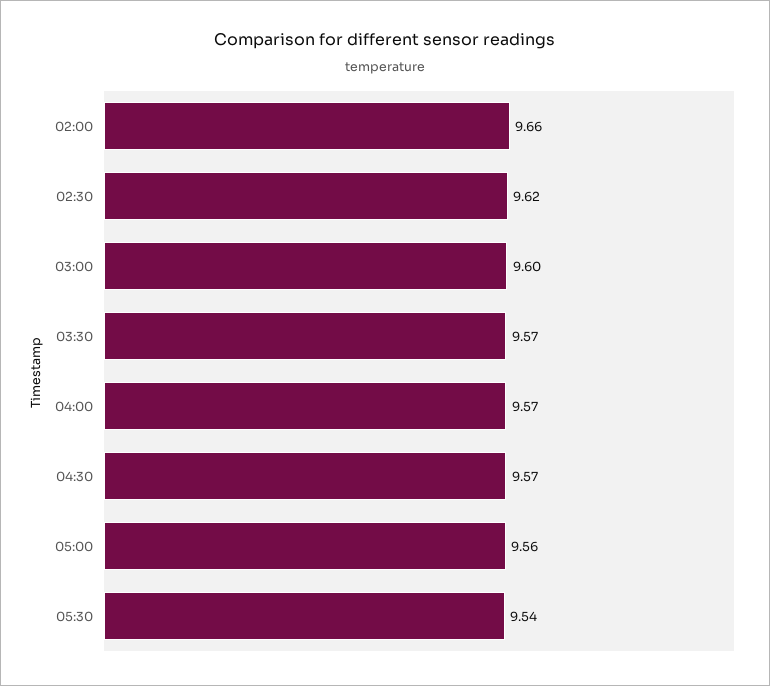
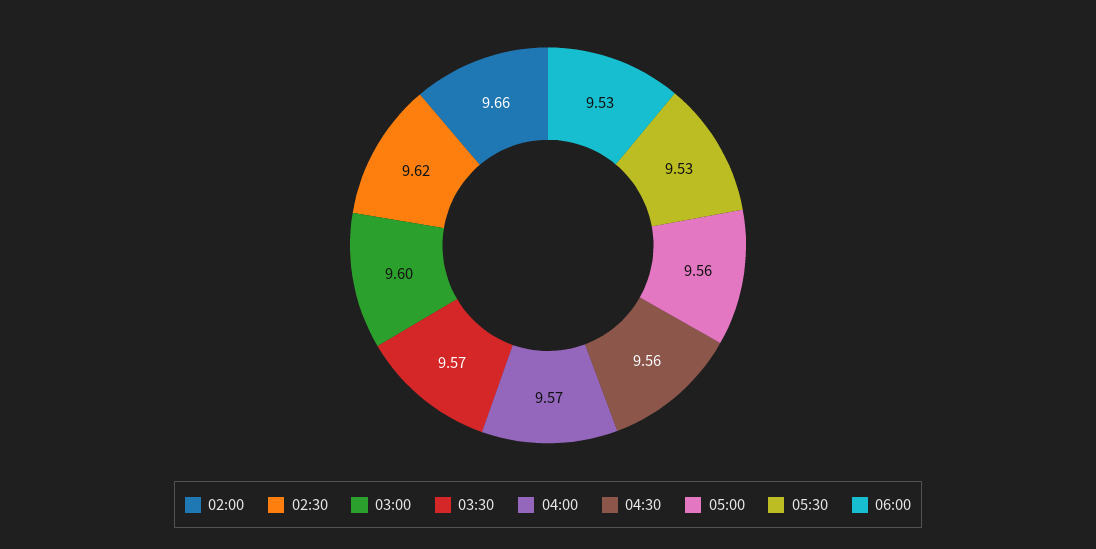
04:30: 9.57 -> 9.56
05:30: 9.54 -> 9.53
06:00: none -> 9.53

